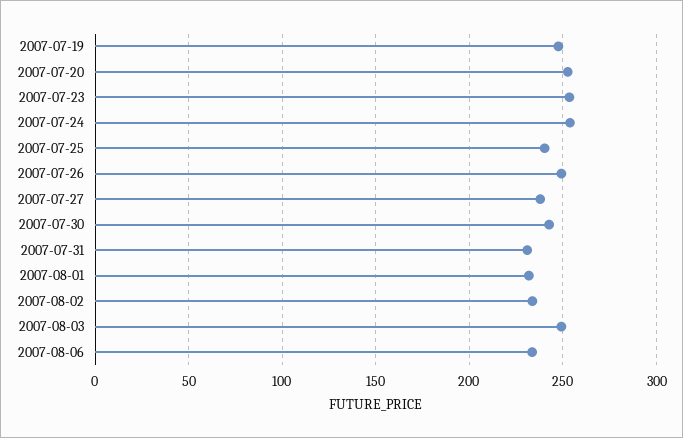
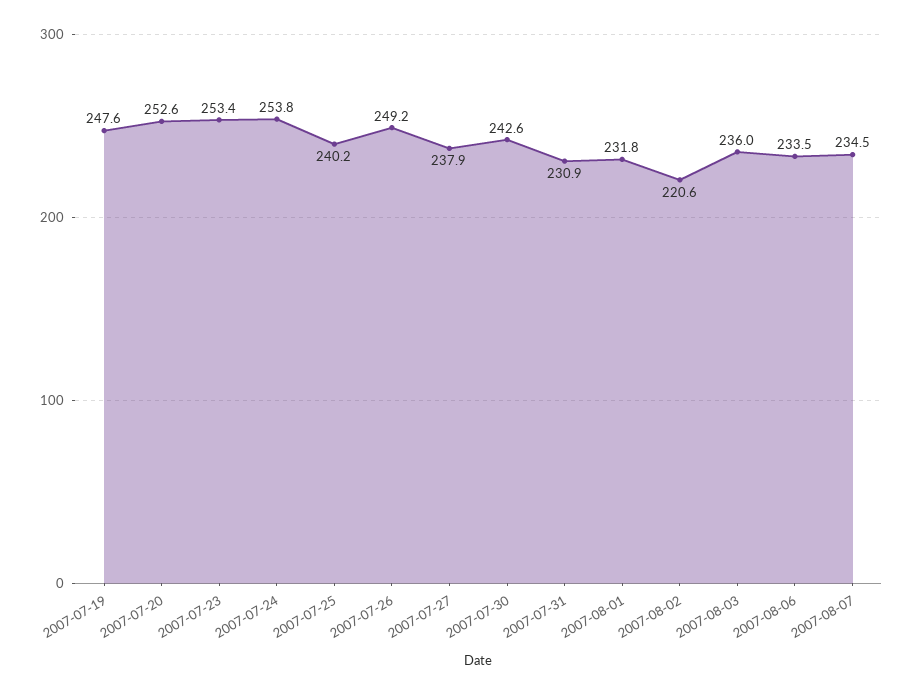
2007-08-02: 235 -> 220.6
2007-08-03: 250 -> 236
2007-08-07: none -> 234.5

